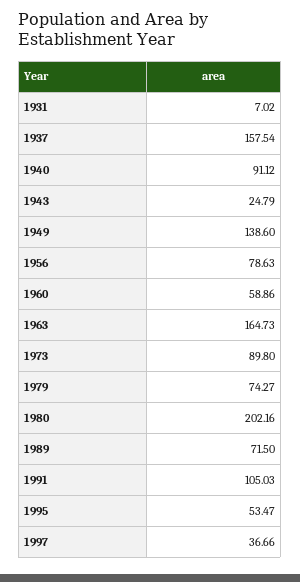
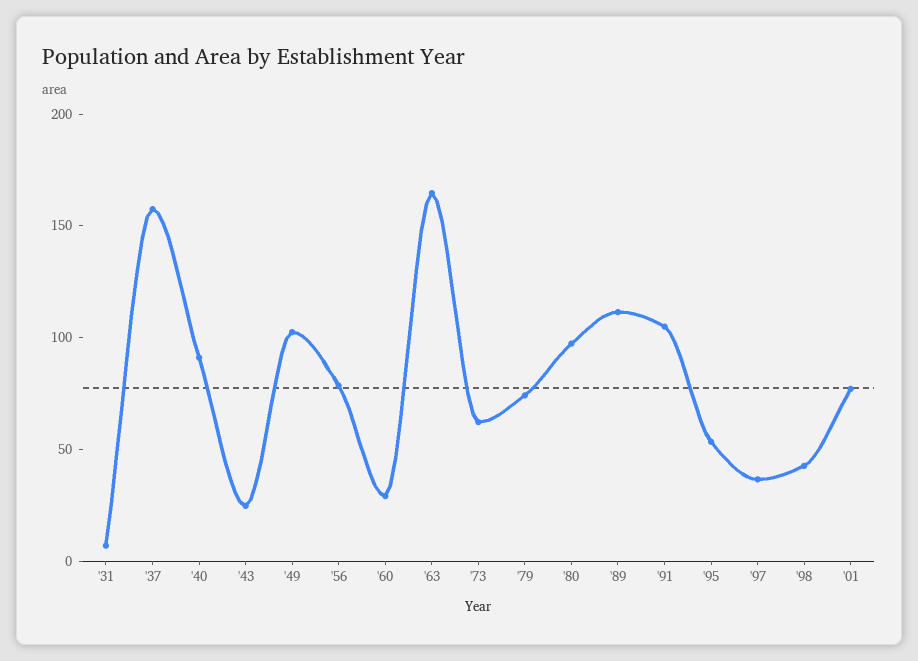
1949: 138.6 -> 100
1960: 58.86 -> 30
1973: 89.8 -> 60
1980: 202.16 -> 100
1989: 71.5 -> 110
'98: none -> 40
'01: none -> 80

